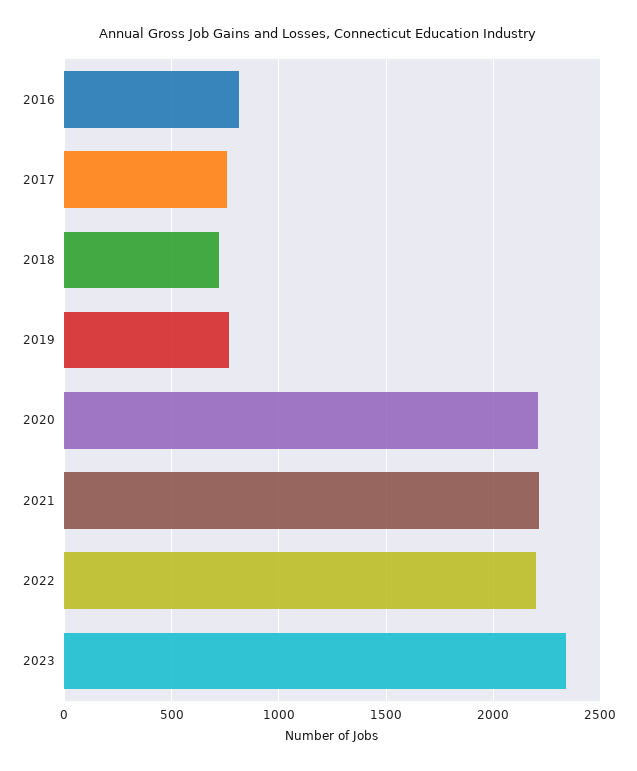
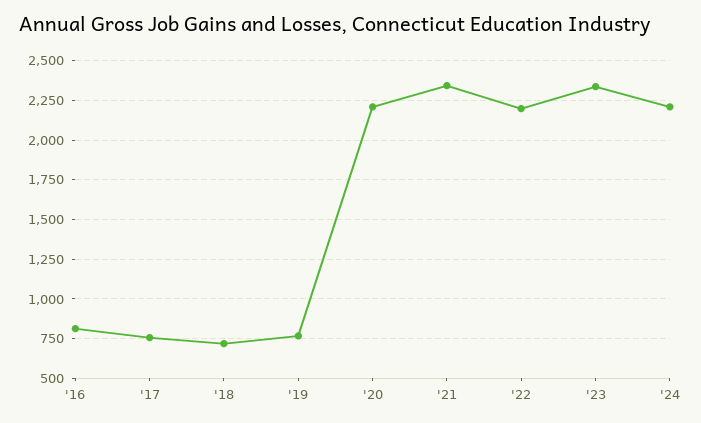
2021: 2200 -> 2350
'24: none -> 2200

